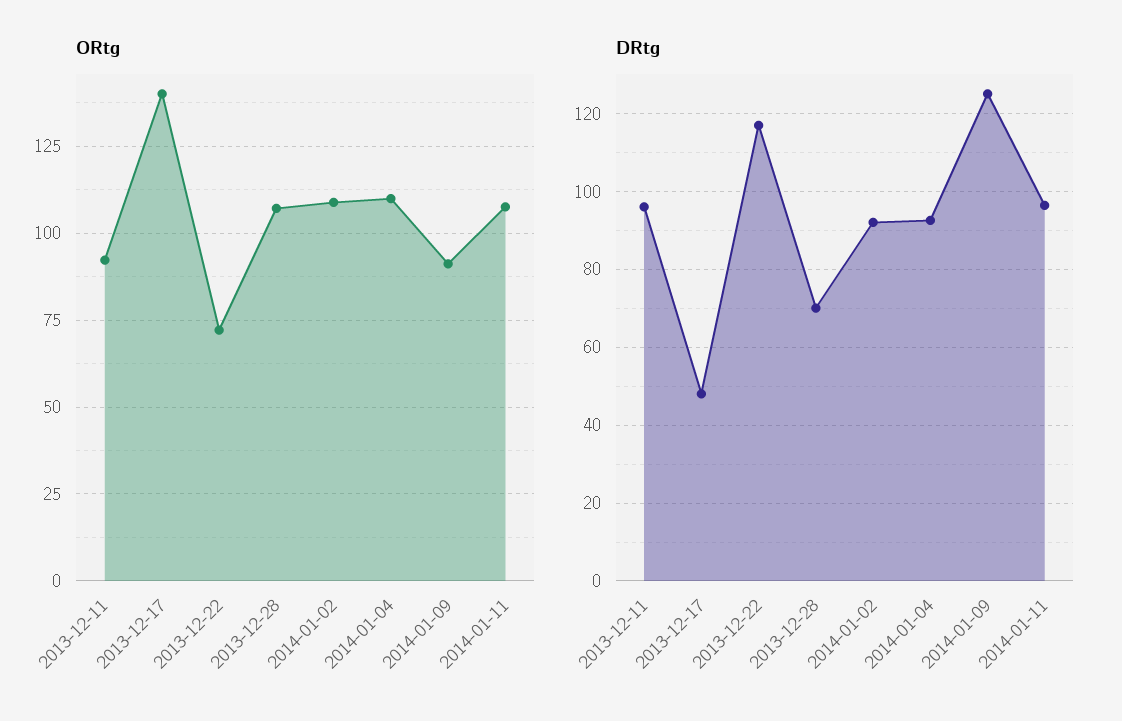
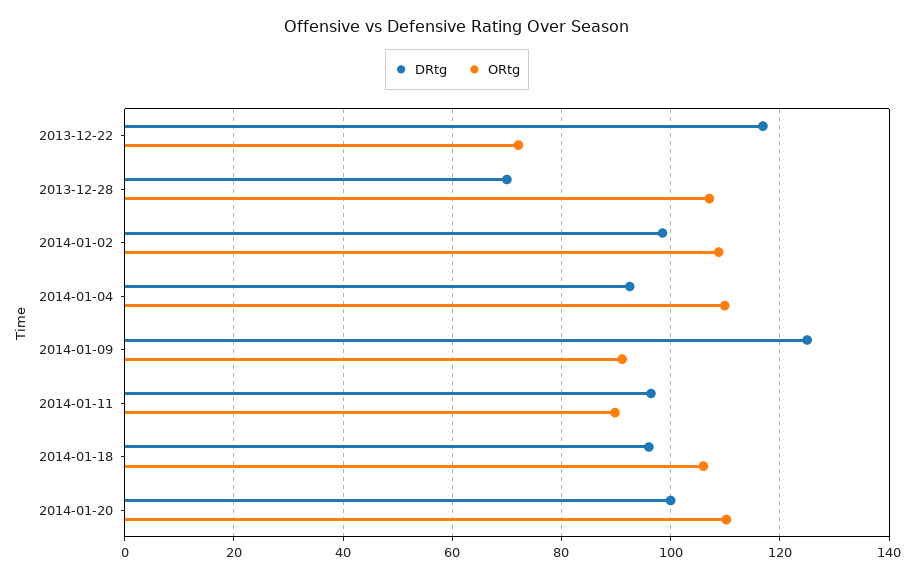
ORtg, 2013-12-11: 92.5 -> none
ORtg, 2013-12-17: 140 -> none
ORtg, 2014-01-11: 107.5 -> 90
DRtg, 2013-12-11: 96 -> none
DRtg, 2013-12-17: 48 -> none
DRtg, 2014-01-02: 92 -> 98
DRtg, 2014-01-18: none -> 96
ORtg, 2014-01-18: none -> 106
DRtg, 2014-01-20: none -> 100
ORtg, 2014-01-20: none -> 110

